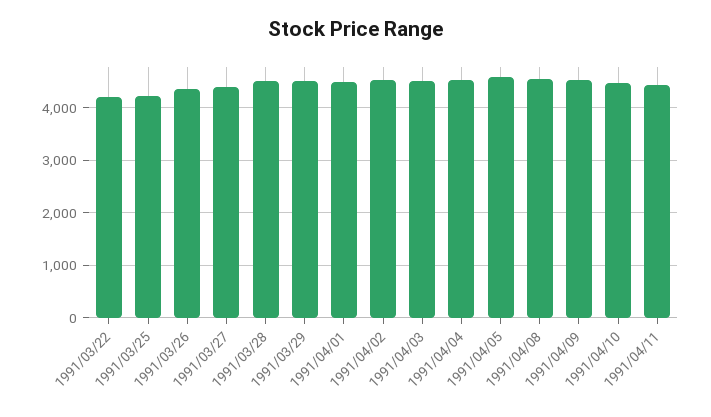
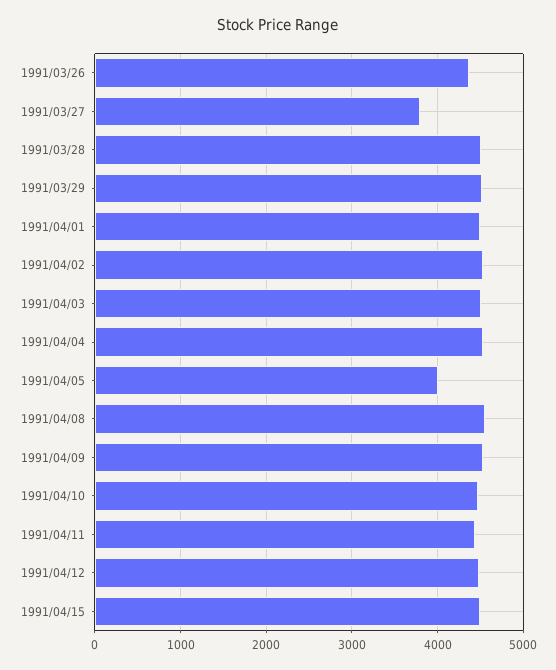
1991/03/22: 4200 -> none
1991/03/25: 4200 -> none
1991/03/27: 4400 -> 3800
1991/04/05: 4600 -> 4000
1991/04/12: none -> 4500
1991/04/15: none -> 4500

